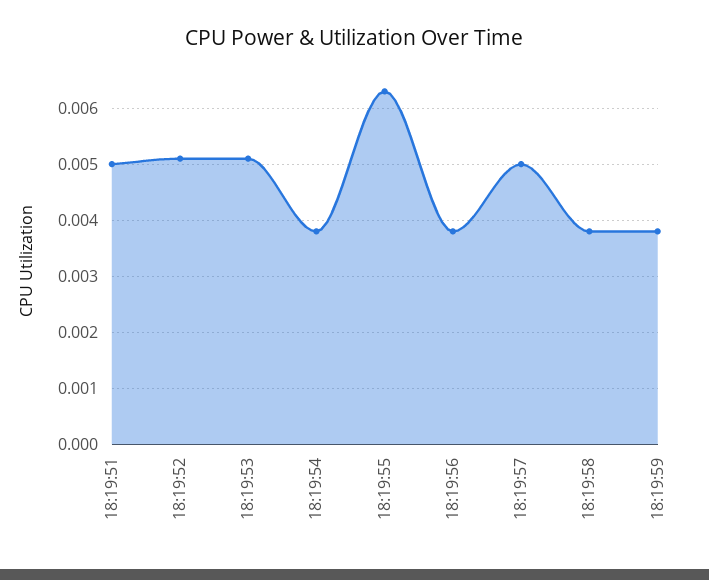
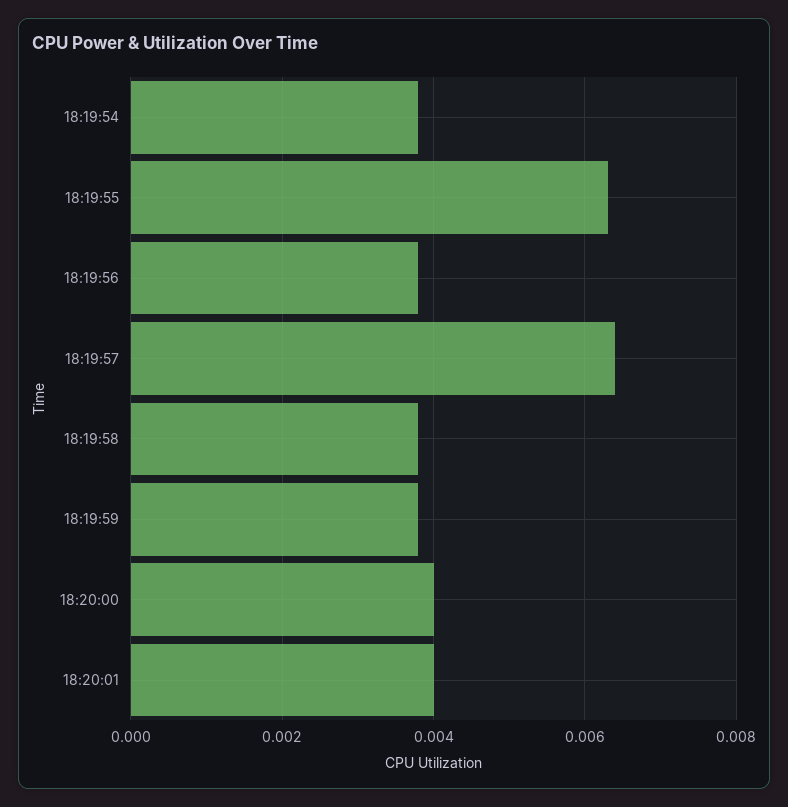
18:19:51: 0.005 -> none
18:19:52: 0.005 -> none
18:19:53: 0.005 -> none
18:19:57: 0.005 -> 0.0065
18:20:00: none -> 0.004
18:20:01: none -> 0.004

